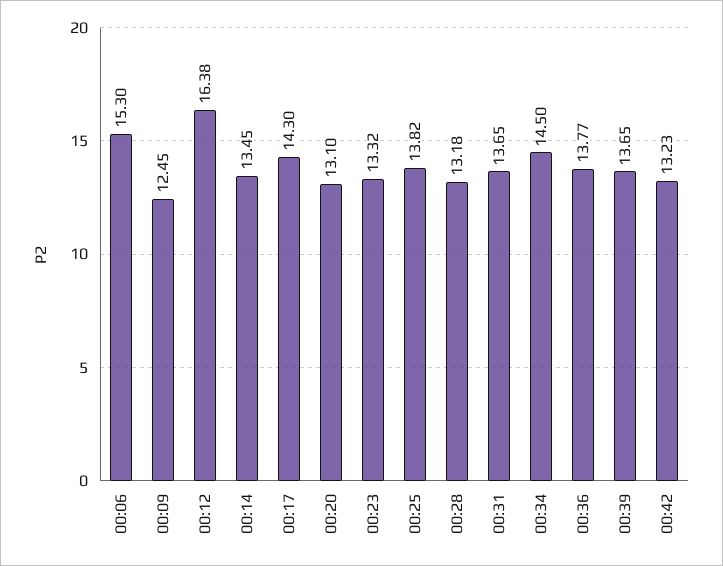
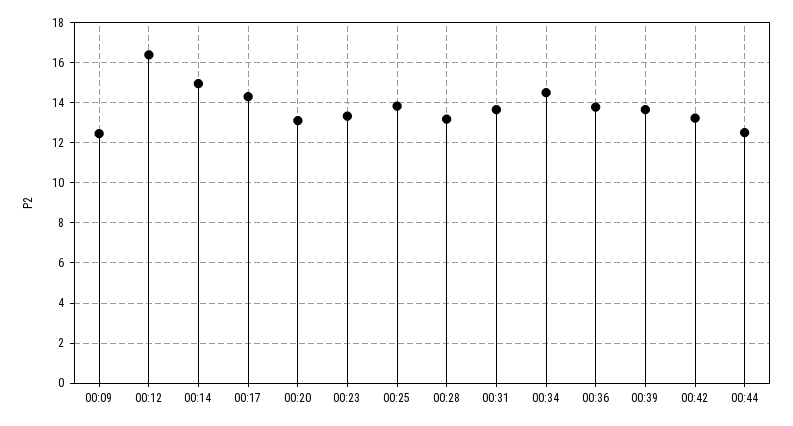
00:06: 15.3 -> none
00:14: 13.45 -> 15
00:44: none -> 12.5

